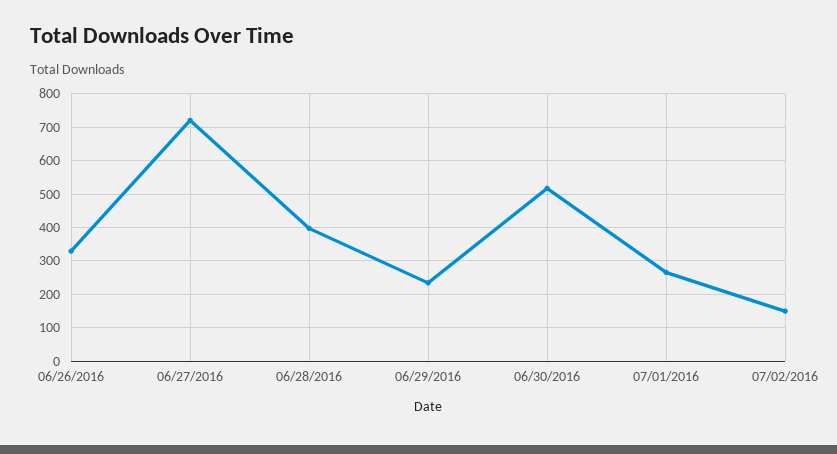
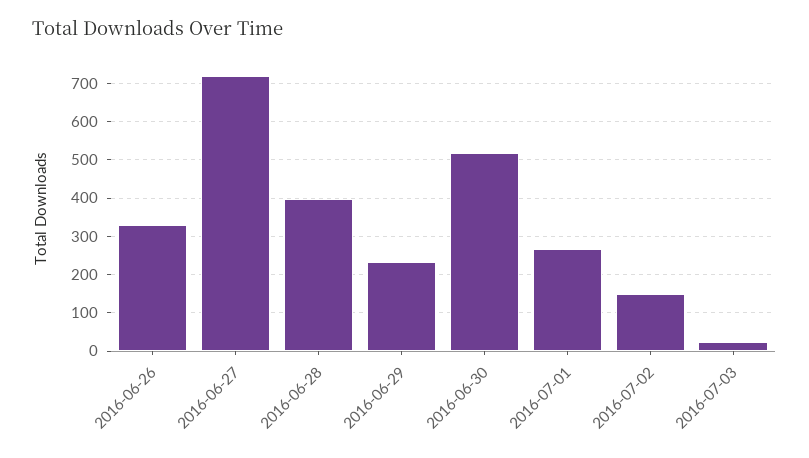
2016-07-03: none -> 20

